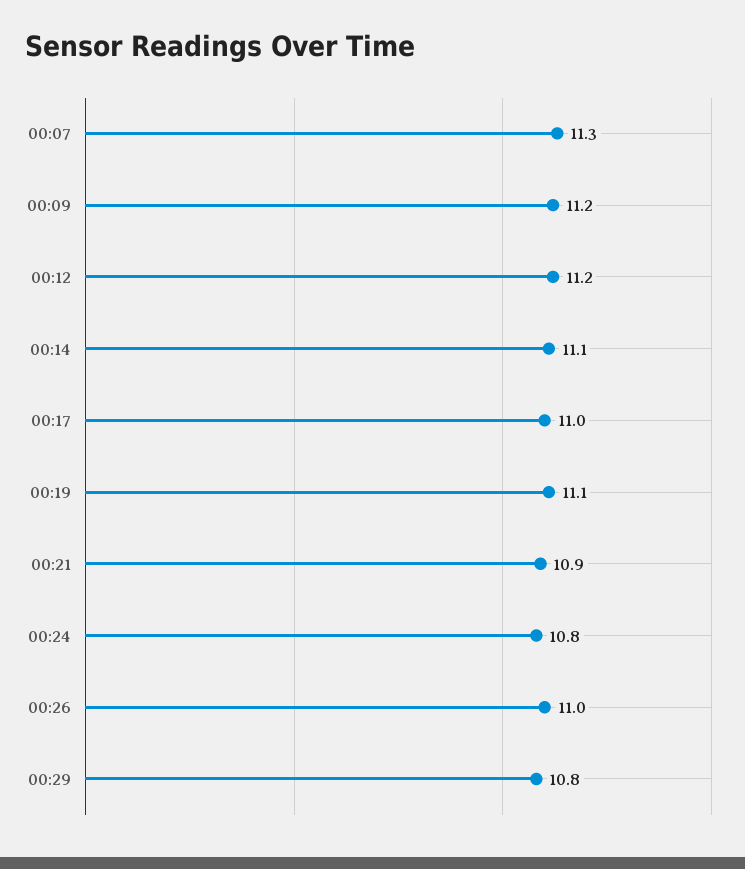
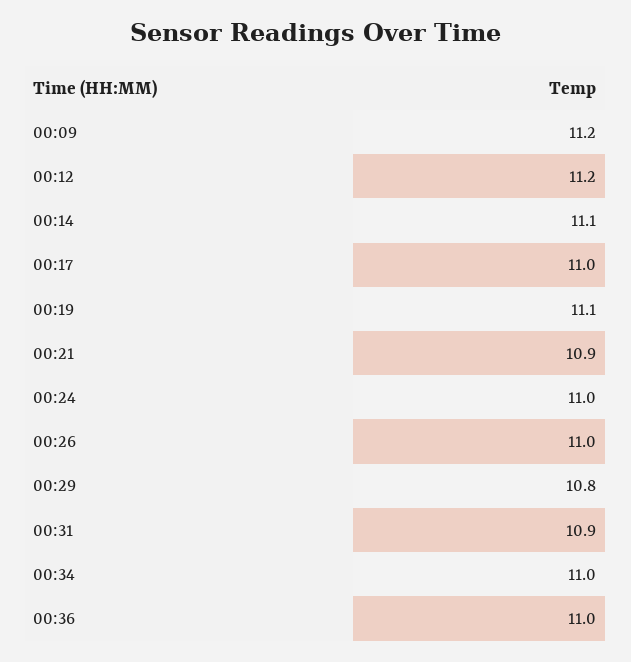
00:07: 11.3 -> none
00:24: 10.8 -> 11
00:31: none -> 10.9
00:34: none -> 11
00:36: none -> 11

